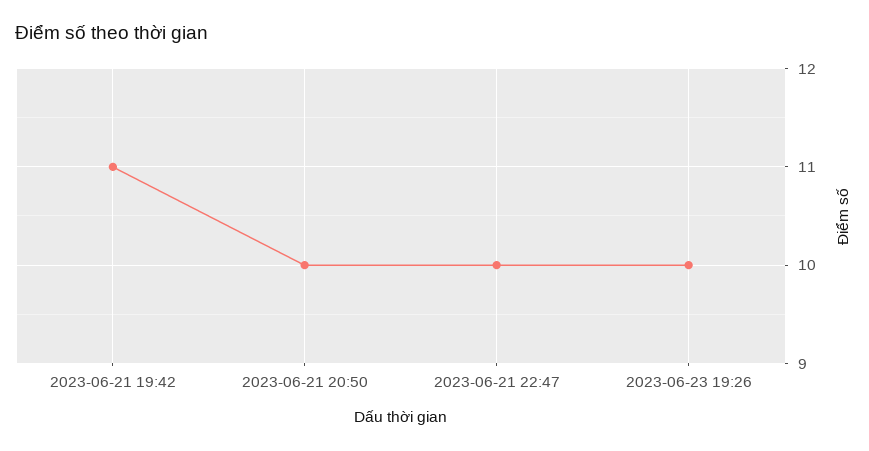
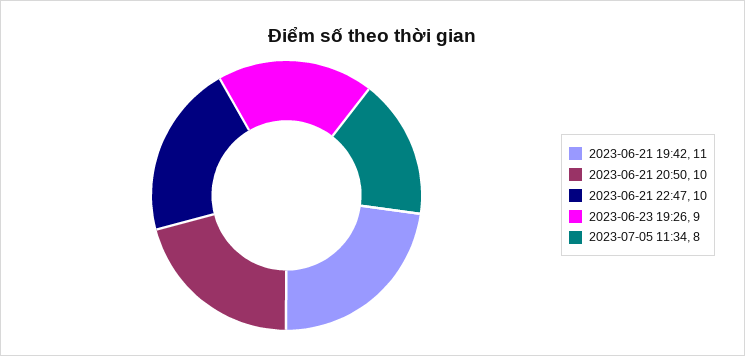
2023-06-23 19:26: 10 -> 9
2023-07-05 11:34: none -> 8

